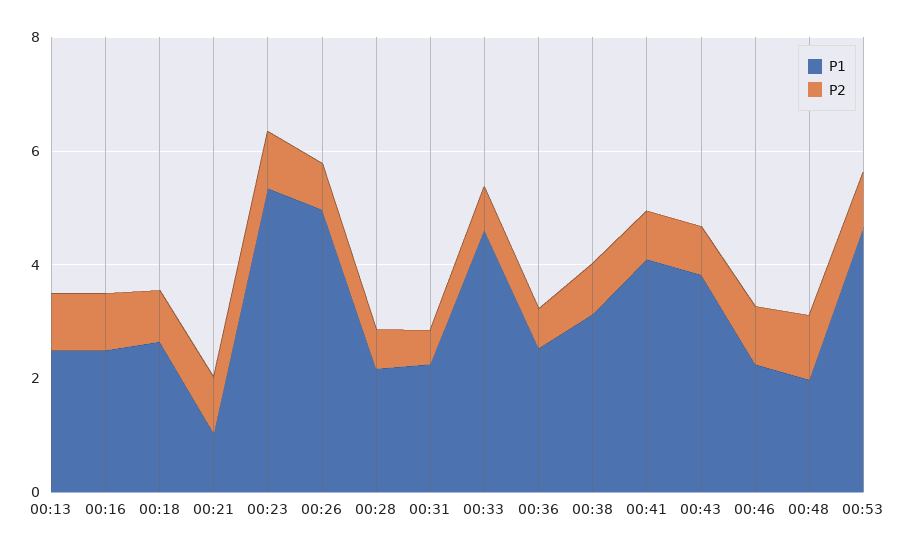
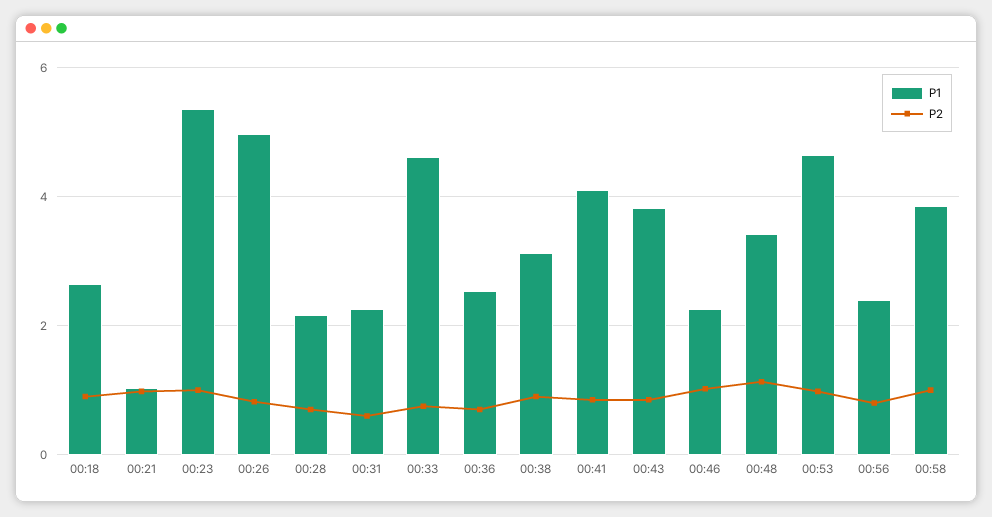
P1, 00:13: 2.5 -> none
P2, 00:13: 1 -> none
P1, 00:16: 2.5 -> none
P2, 00:16: 1 -> none
P1, 00:48: 2 -> 3.4
P1, 00:56: none -> 2.4
P2, 00:56: none -> 0.8
P1, 00:58: none -> 3.8
P2, 00:58: none -> 1

